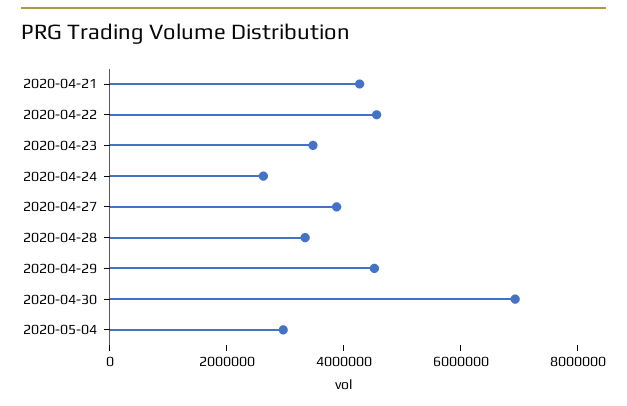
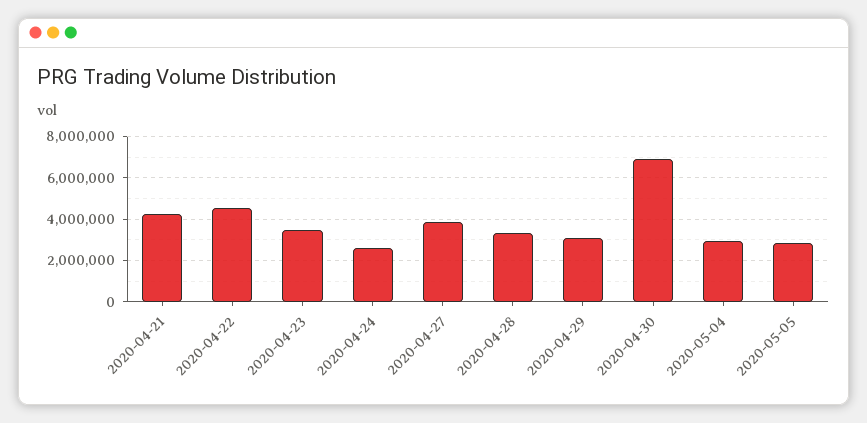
2020-04-29: 4500000 -> 3000000
2020-05-05: none -> 3000000

